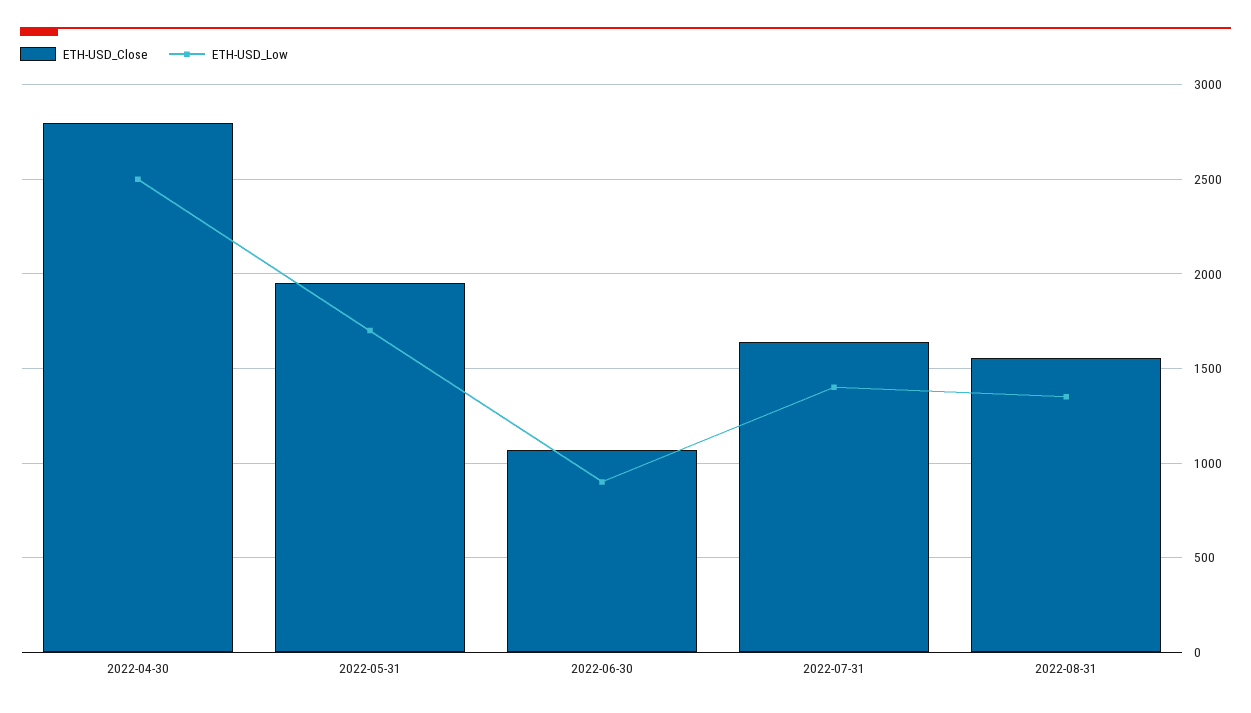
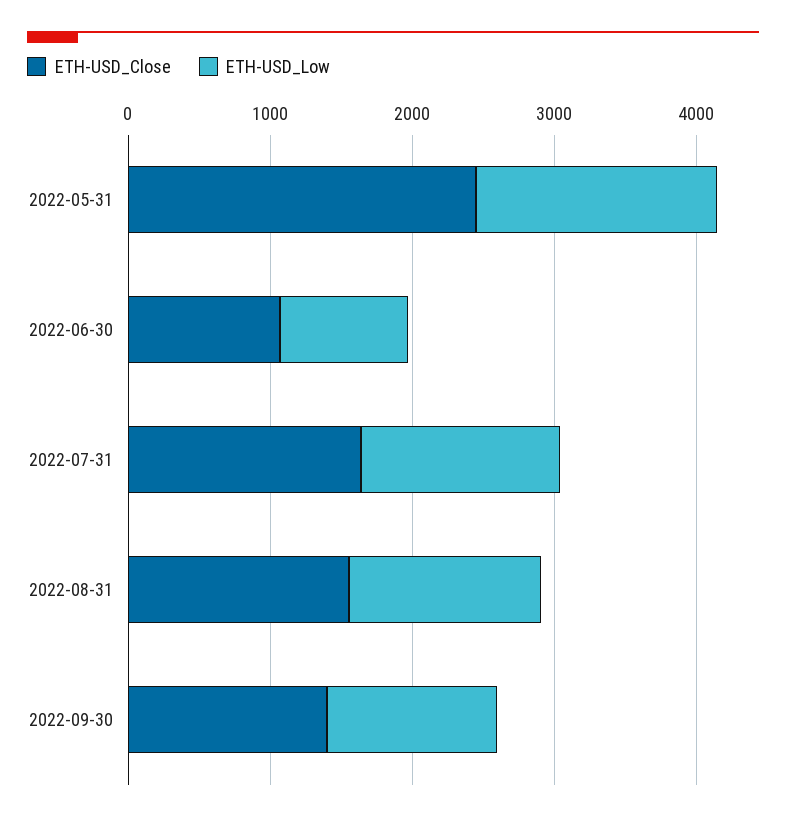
ETH-USD_Close, 2022-04-30: 2800 -> none
ETH-USD_Low, 2022-04-30: 2500 -> none
ETH-USD_Close, 2022-05-31: 1950 -> 2400
ETH-USD_Close, 2022-09-30: none -> 1400
ETH-USD_Low, 2022-09-30: none -> 1200

